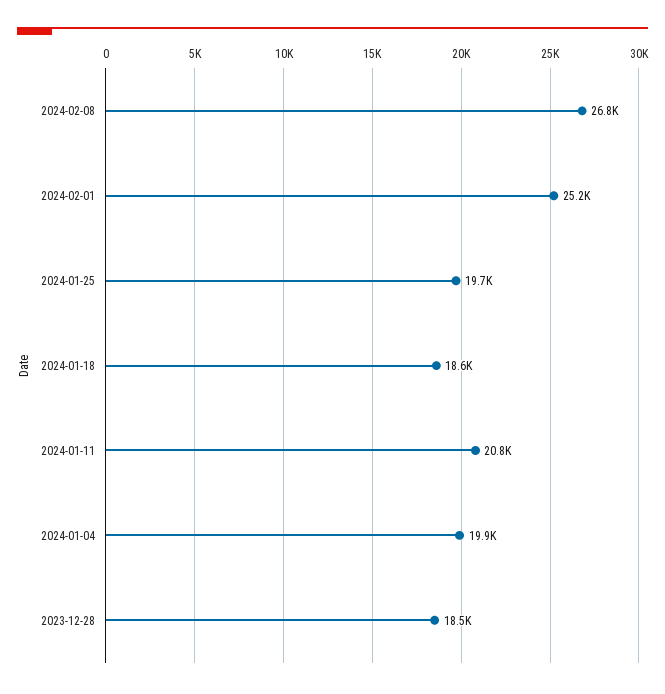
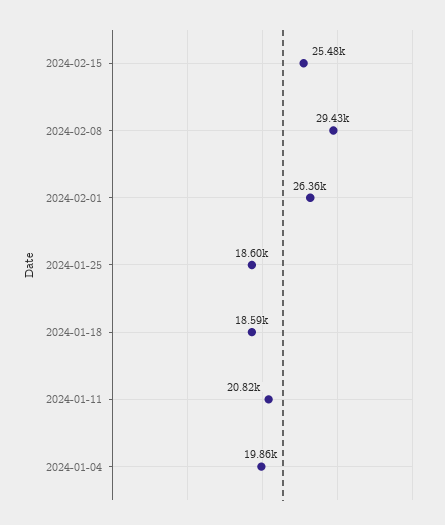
2024-02-08: 26800 -> 29430
2024-02-01: 25200 -> 26360
2024-01-25: 19700 -> 18600
2023-12-28: 18500 -> none
2024-02-15: none -> 25480

